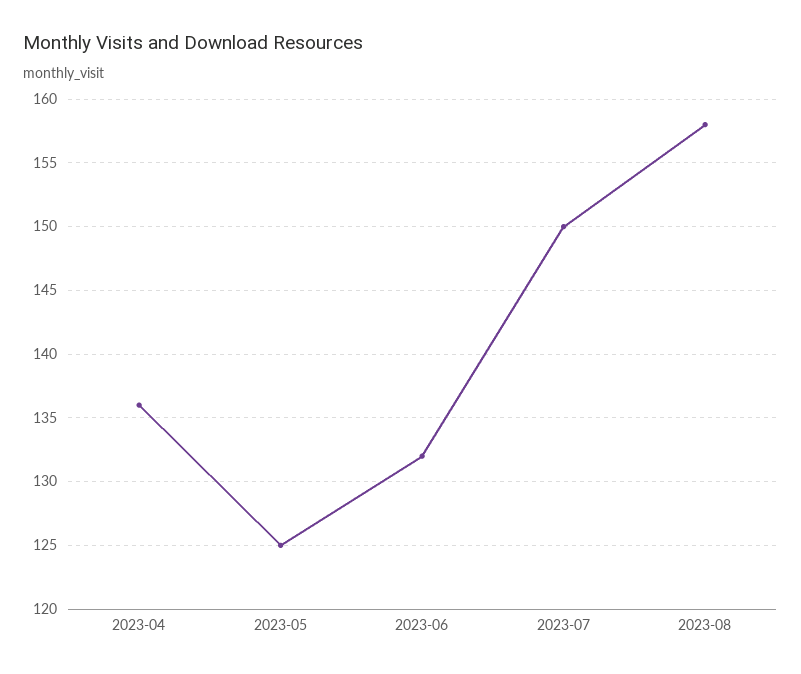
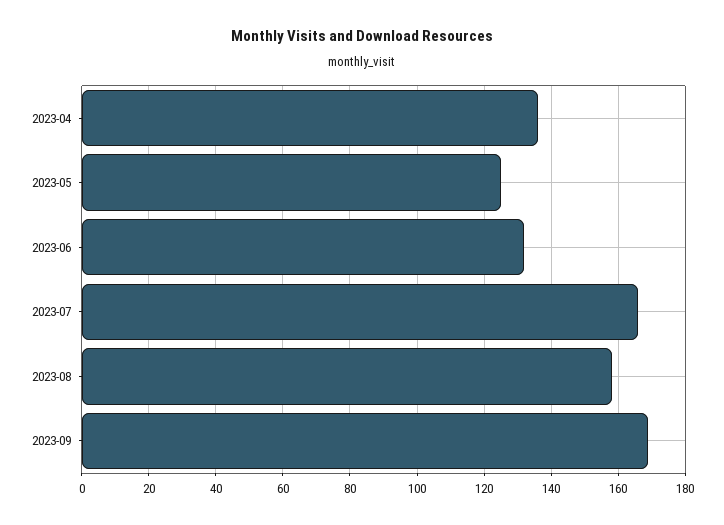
2023-07: 150 -> 165
2023-09: none -> 170

